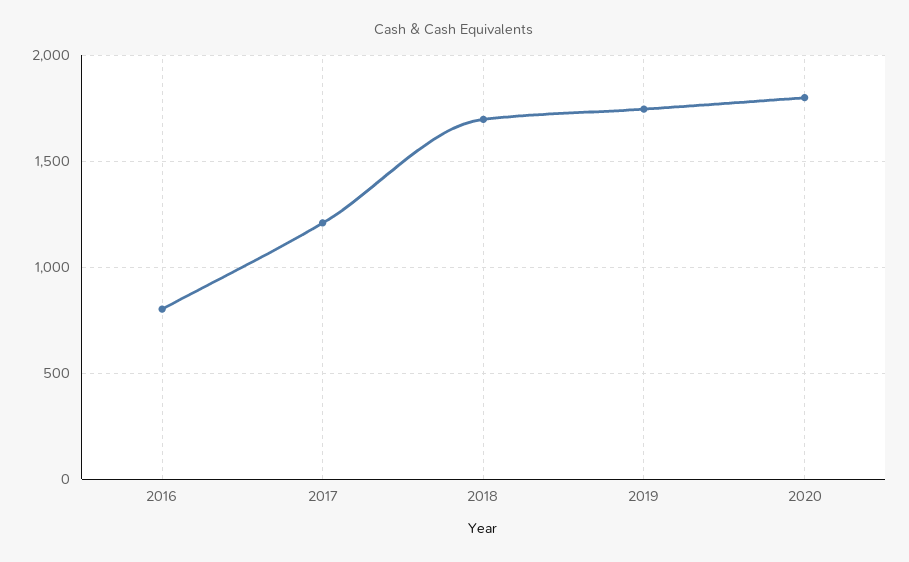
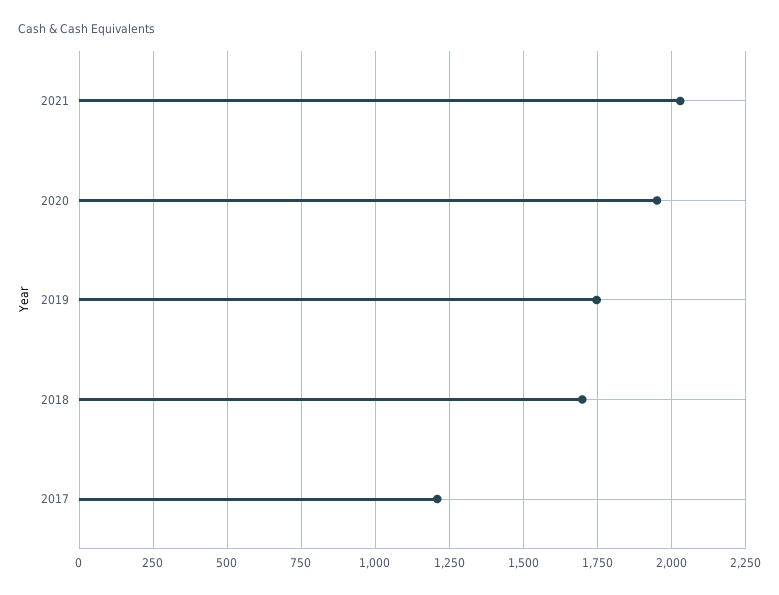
2016: 800 -> none
2020: 1800 -> 1950
2021: none -> 2025

